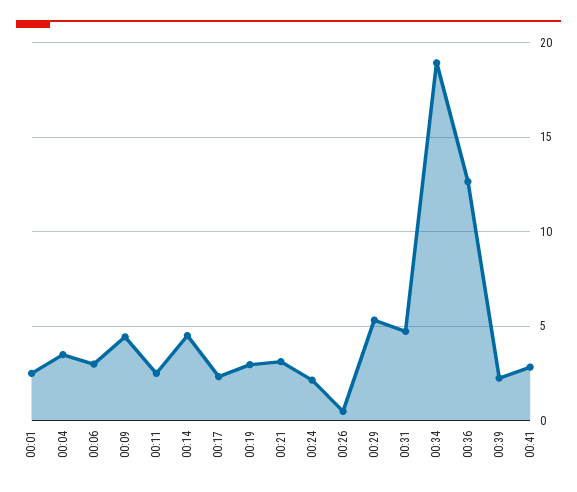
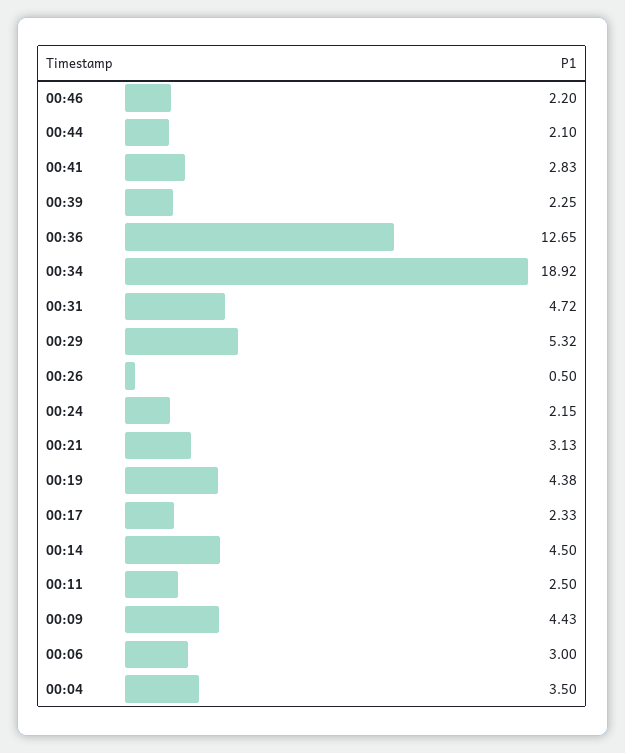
00:01: 2.5 -> none
00:19: 3 -> 4.38
00:46: none -> 2.2
00:44: none -> 2.1

